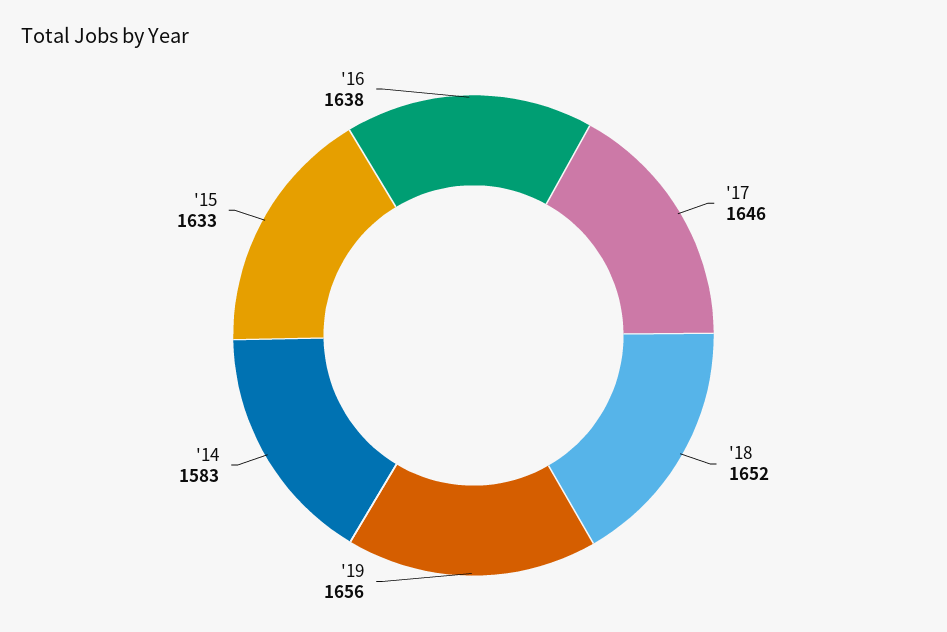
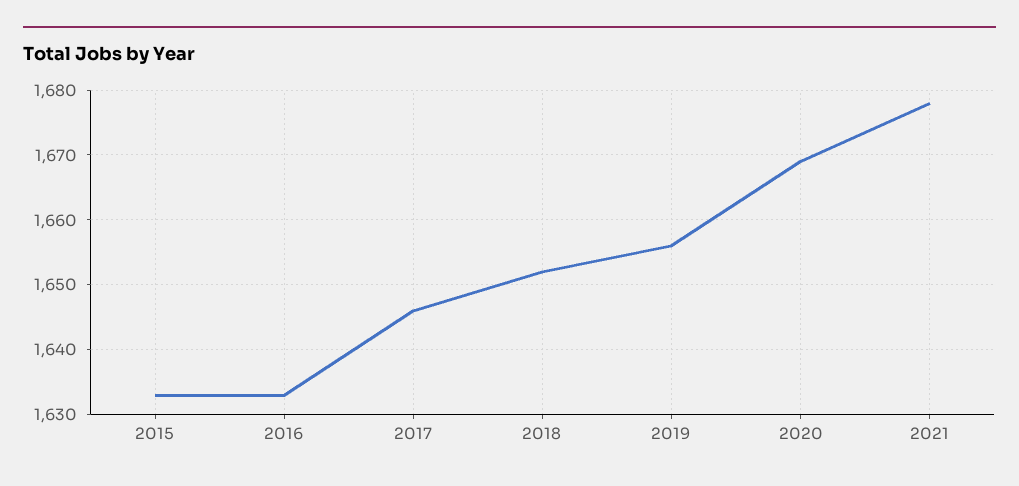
'14: 1583 -> none
'16: 1638 -> 1633
2020: none -> 1669
2021: none -> 1678

